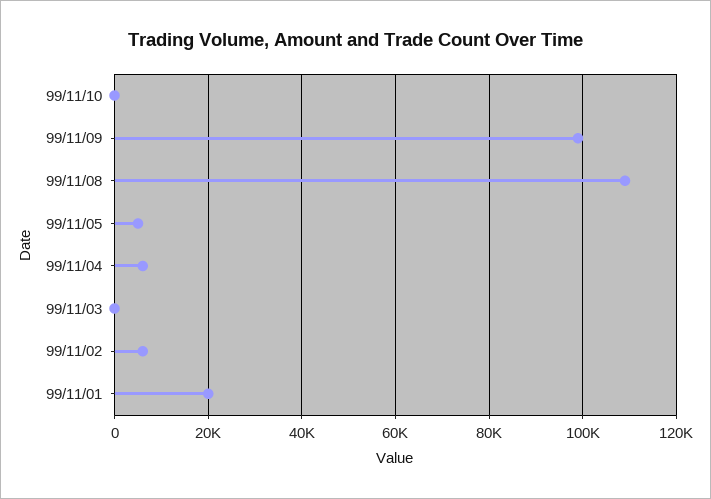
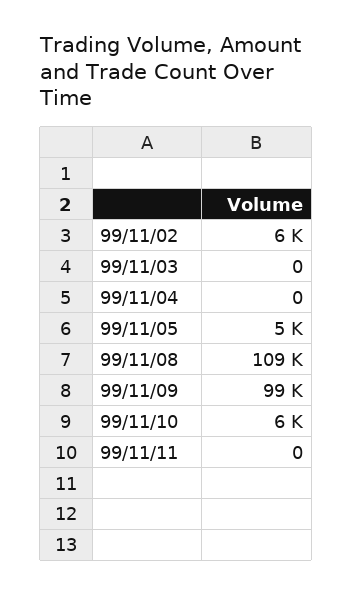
99/11/10: 0 -> 6000
99/11/04: 6000 -> 0
99/11/01: 20000 -> none
99/11/11: none -> 0

